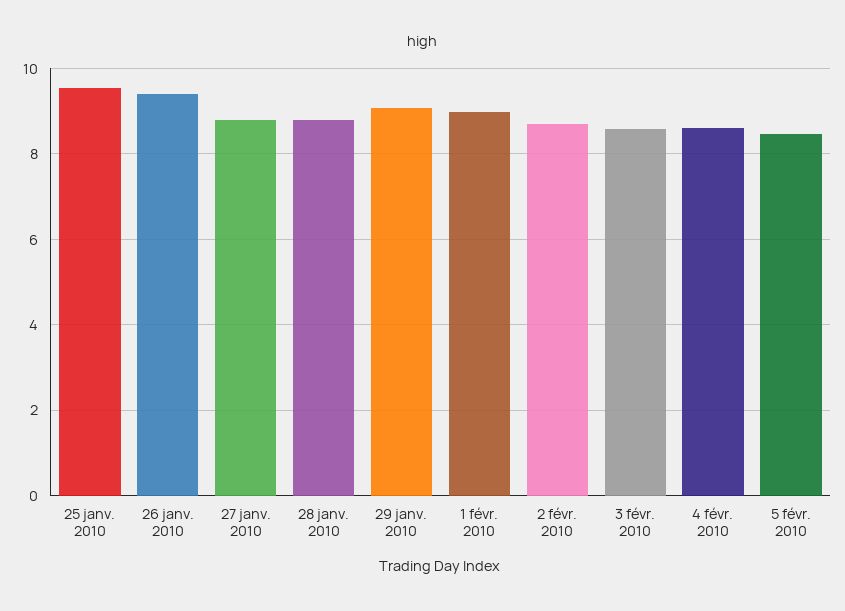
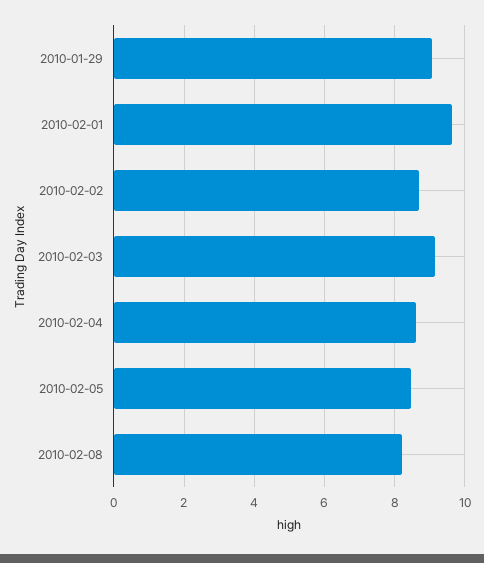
25 janv. 2010: 9.6 -> none
26 janv. 2010: 9.4 -> none
27 janv. 2010: 8.8 -> none
28 janv. 2010: 8.8 -> none
1 févr. 2010: 9 -> 9.6
3 févr. 2010: 8.6 -> 9.2
2010-02-08: none -> 8.2

